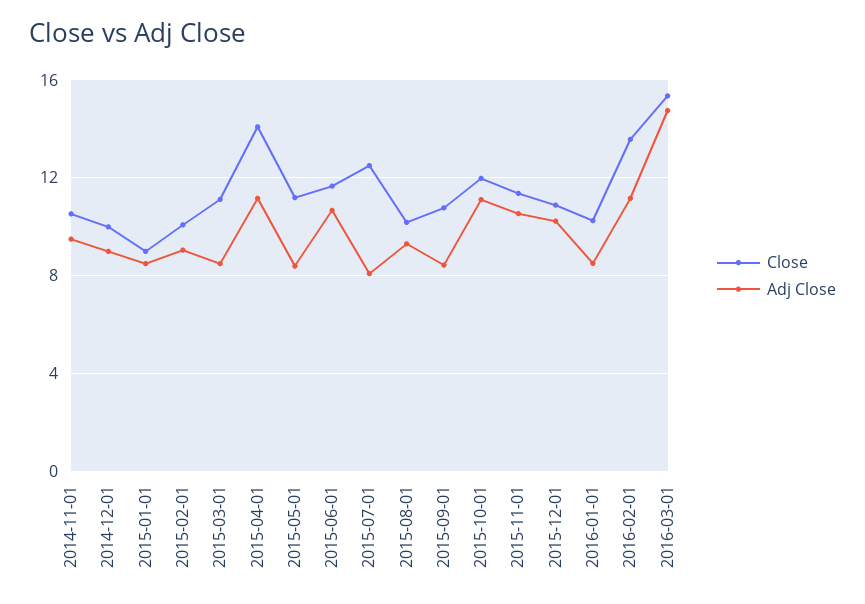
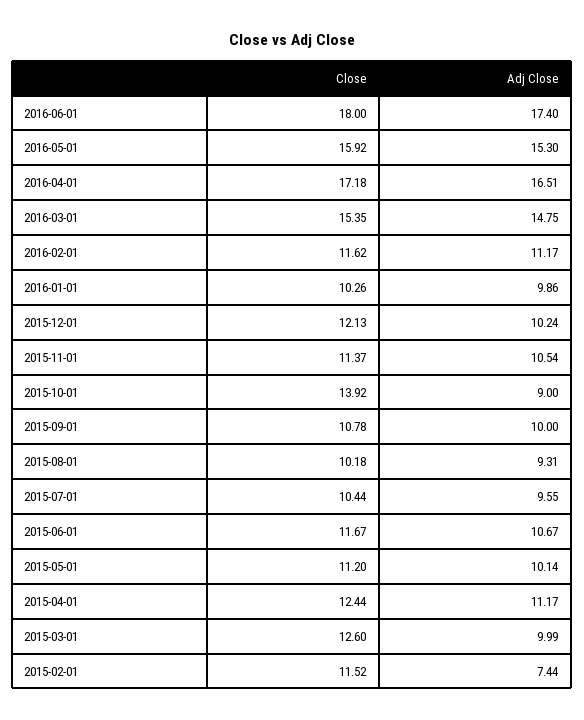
Close, 2014-11-01: 10.5 -> none
Adj Close, 2014-11-01: 9.5 -> none
Close, 2014-12-01: 10 -> none
Adj Close, 2014-12-01: 9 -> none
Close, 2015-01-01: 9 -> none
Adj Close, 2015-01-01: 8.5 -> none
Close, 2015-02-01: 10 -> 11.52
Adj Close, 2015-02-01: 9 -> 7.44
Close, 2015-03-01: 11 -> 12.6
Adj Close, 2015-03-01: 8.5 -> 9.99
Close, 2015-04-01: 14 -> 12.44
Adj Close, 2015-05-01: 8.5 -> 10.14
Close, 2015-07-01: 12.5 -> 10.44
Adj Close, 2015-07-01: 8 -> 9.55
Adj Close, 2015-09-01: 8.5 -> 10
Close, 2015-10-01: 12 -> 13.92
Adj Close, 2015-10-01: 11 -> 9
Close, 2015-12-01: 11 -> 12.13
Adj Close, 2016-01-01: 8.5 -> 9.86
Close, 2016-02-01: 13.5 -> 11.62
Close, 2016-06-01: none -> 18
Adj Close, 2016-06-01: none -> 17.4
Close, 2016-05-01: none -> 15.92
Adj Close, 2016-05-01: none -> 15.3
Close, 2016-04-01: none -> 17.18
Adj Close, 2016-04-01: none -> 16.51

